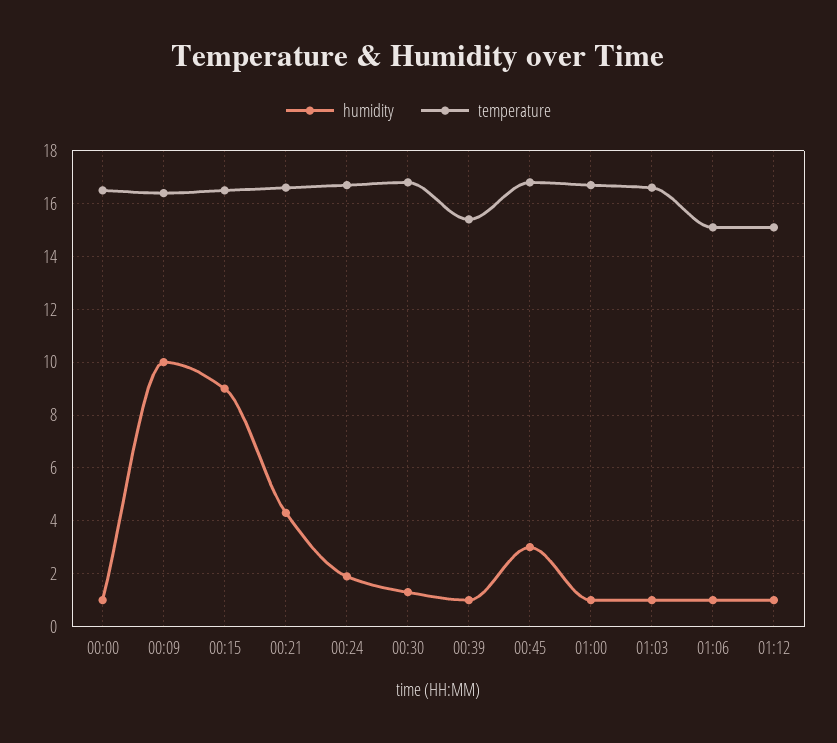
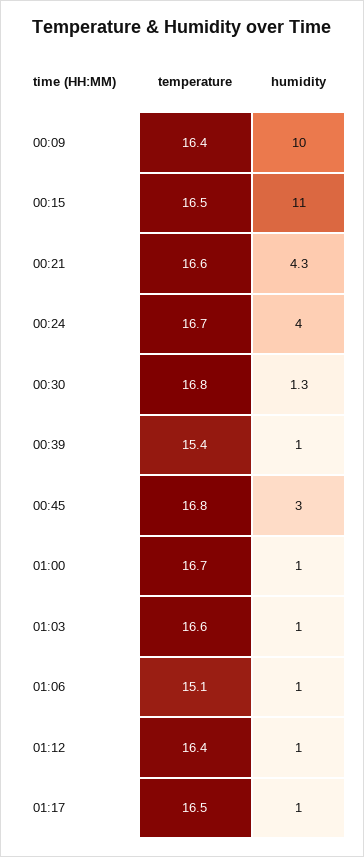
humidity, 00:00: 1 -> none
temperature, 00:00: 16.5 -> none
humidity, 00:15: 9 -> 11
humidity, 00:24: 2 -> 4
temperature, 01:12: 15 -> 16.4
temperature, 01:17: none -> 16.5
humidity, 01:17: none -> 1

